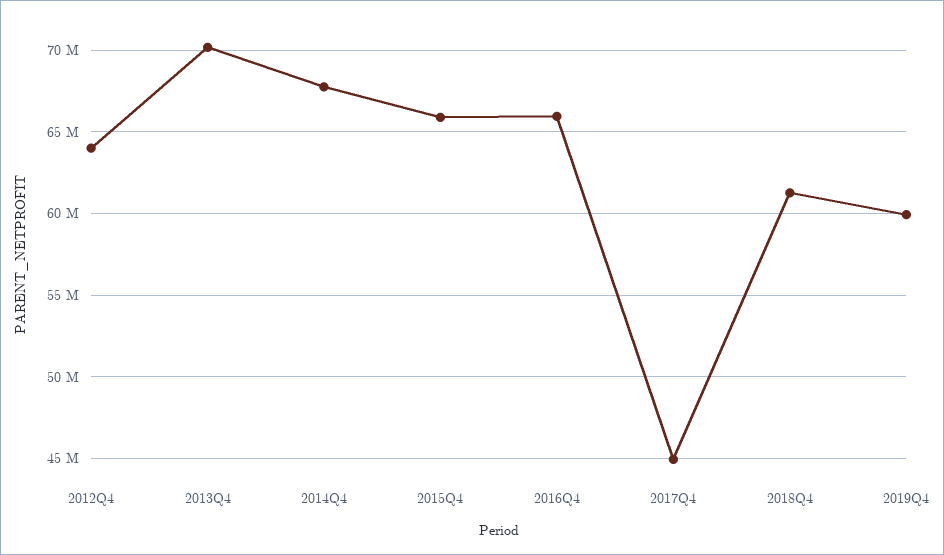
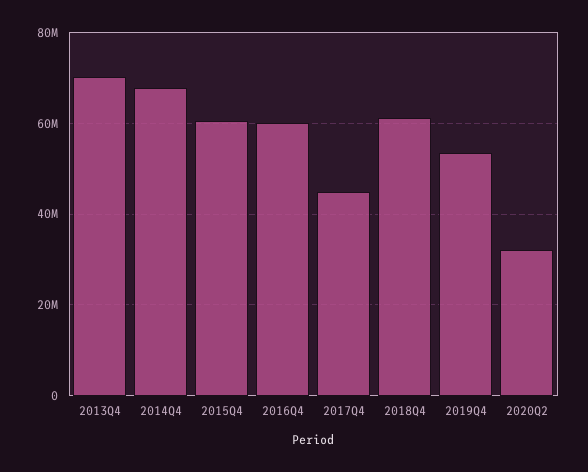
2012Q4: 64000000 -> none
2015Q4: 66000000 -> 60000000
2016Q4: 66000000 -> 60000000
2019Q4: 60000000 -> 54000000
2020Q2: none -> 32000000

